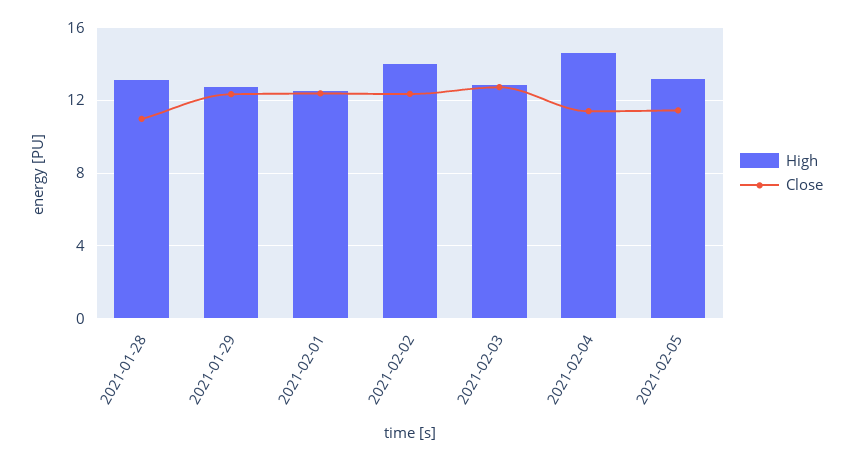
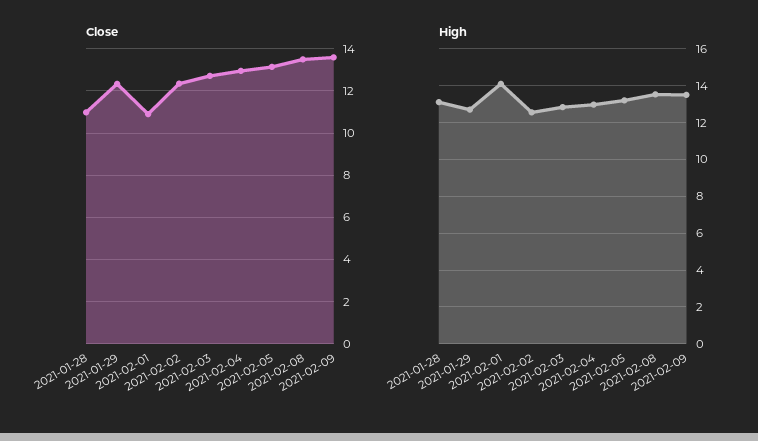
High, 2021-02-01: 12.5 -> 14
Close, 2021-02-01: 12.5 -> 11
High, 2021-02-02: 14 -> 12.5
High, 2021-02-04: 14.5 -> 13
Close, 2021-02-04: 11.5 -> 13
Close, 2021-02-05: 11.5 -> 13
Close, 2021-02-08: none -> 13.5
Close, 2021-02-09: none -> 13.5
High, 2021-02-08: none -> 13.5
High, 2021-02-09: none -> 13.5

